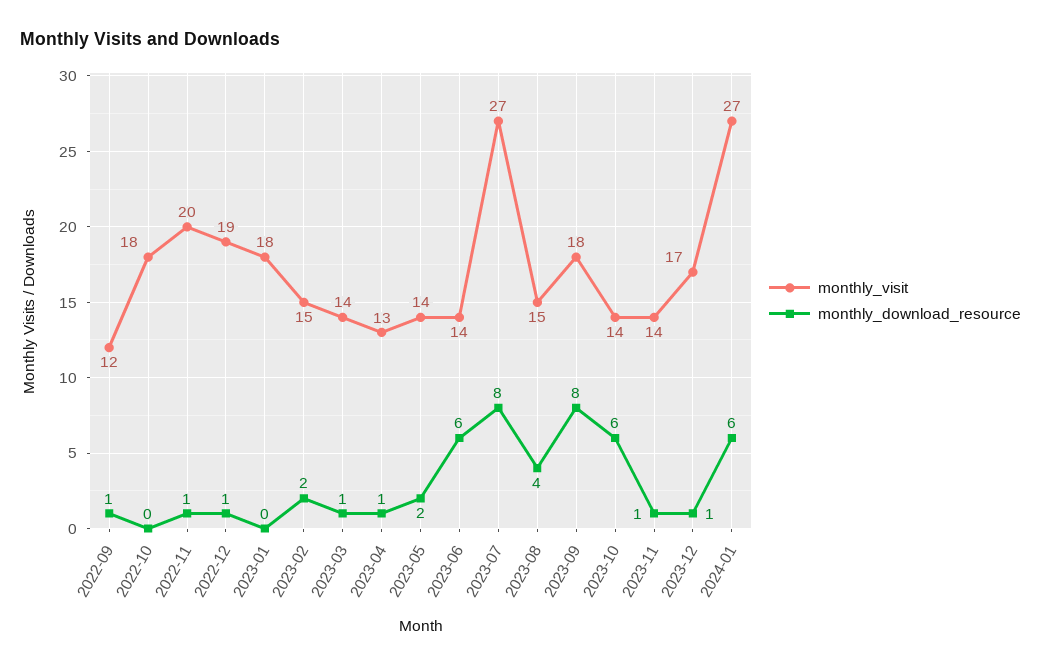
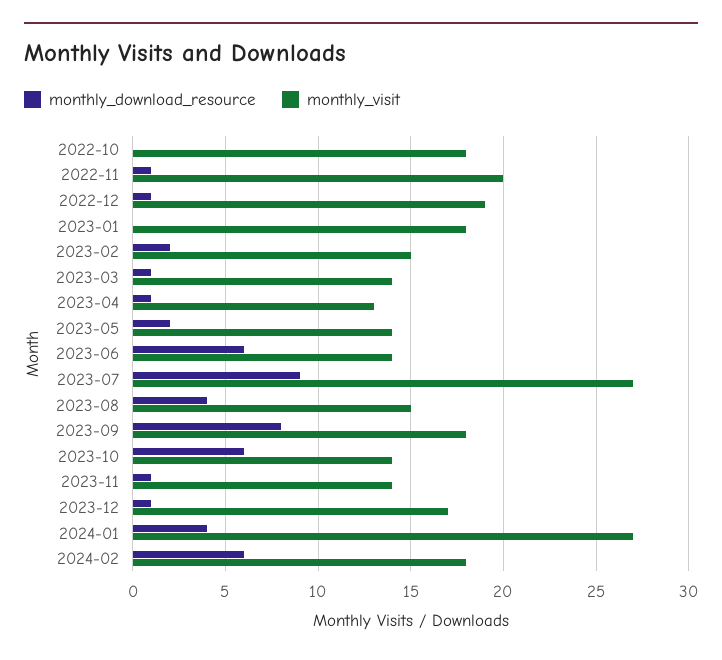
monthly_visit, 2022-09: 12 -> none
monthly_download_resource, 2022-09: 1 -> none
monthly_download_resource, 2023-07: 8 -> 9
monthly_download_resource, 2024-01: 6 -> 4
monthly_download_resource, 2024-02: none -> 6
monthly_visit, 2024-02: none -> 18

